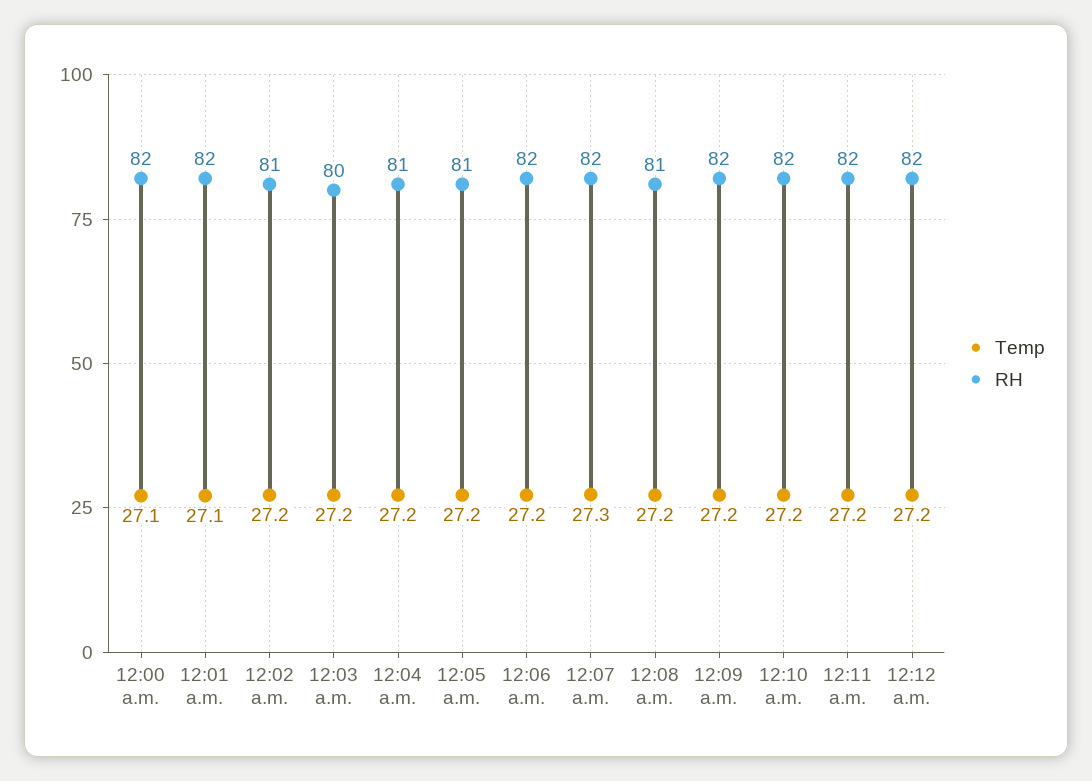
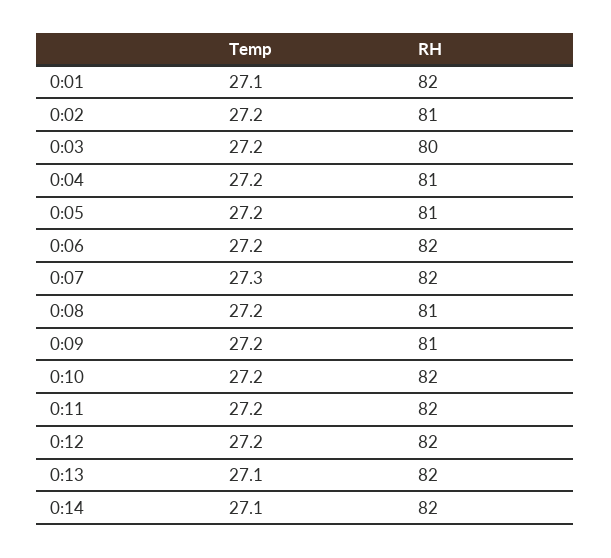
Temp, 12:00 a.m.: 27.1 -> none
RH, 12:00 a.m.: 82 -> none
RH, 12:09 a.m.: 82 -> 81
Temp, 0:13: none -> 27.1
RH, 0:13: none -> 82
Temp, 0:14: none -> 27.1
RH, 0:14: none -> 82

